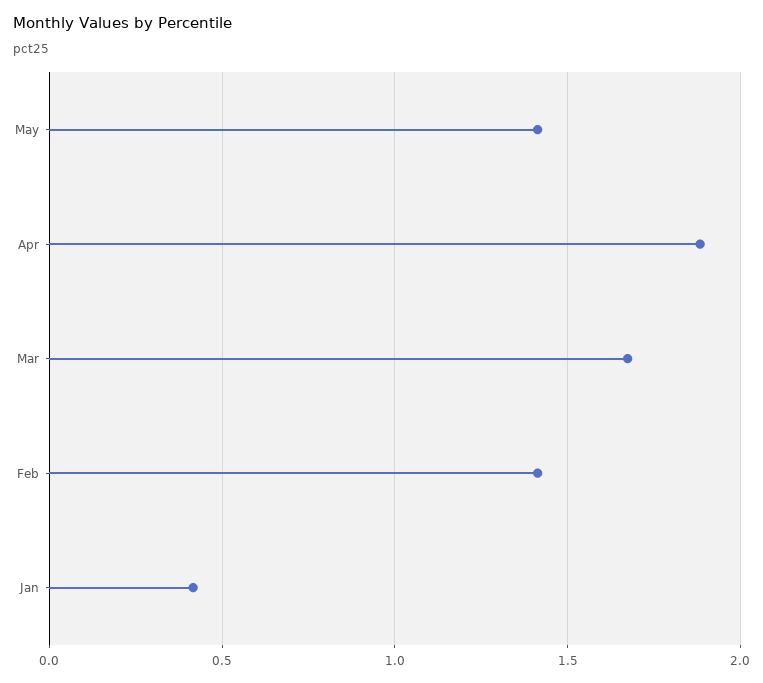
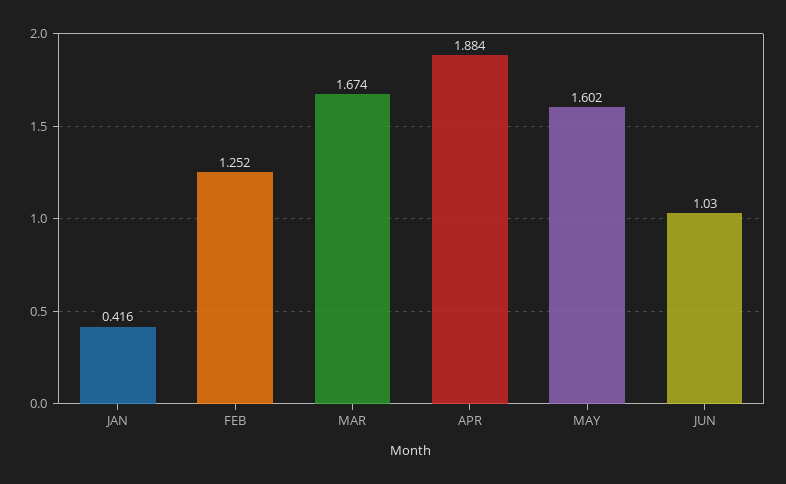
May: 1.4 -> 1.602
Feb: 1.4 -> 1.252
JUN: none -> 1.03

